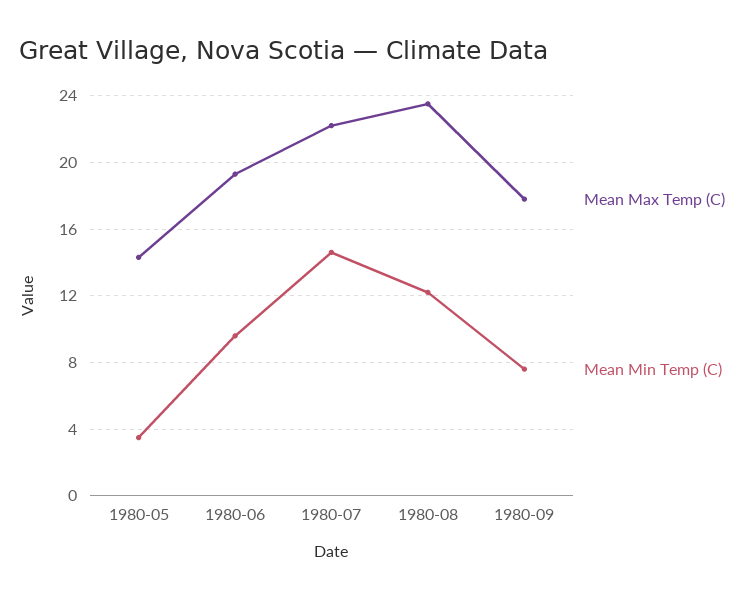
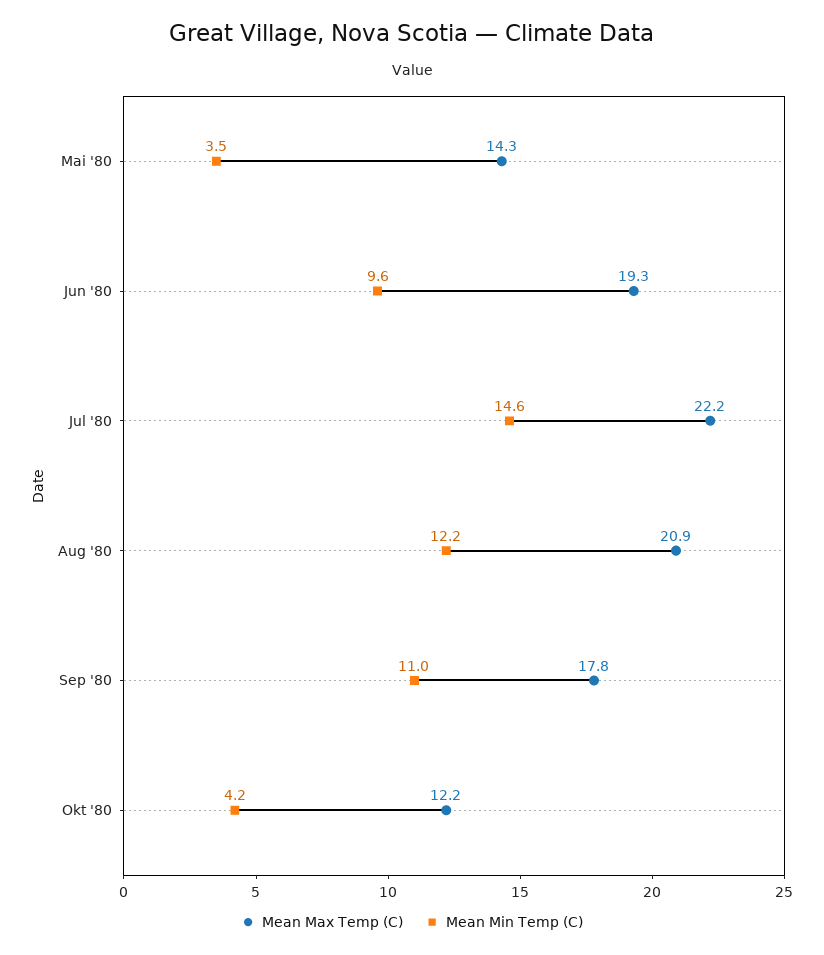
Mean Max Temp (C), 1980-08: 23.5 -> 20.9
Mean Min Temp (C), 1980-09: 7.5 -> 11
Mean Max Temp (C), Okt '80: none -> 12.2
Mean Min Temp (C), Okt '80: none -> 4.2

